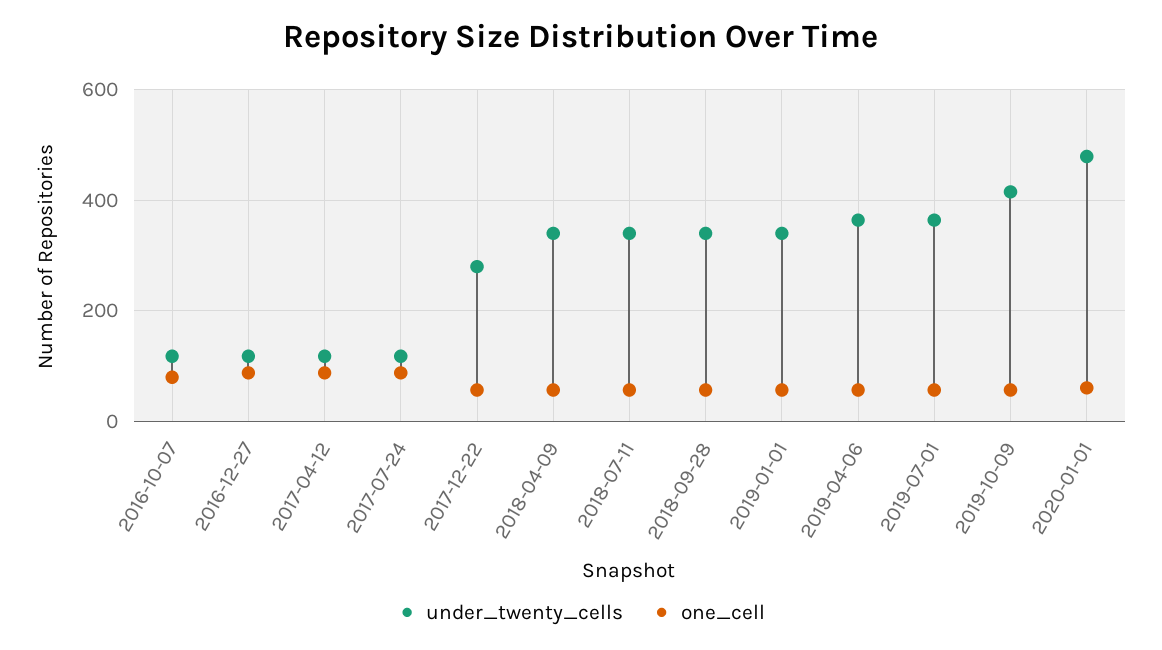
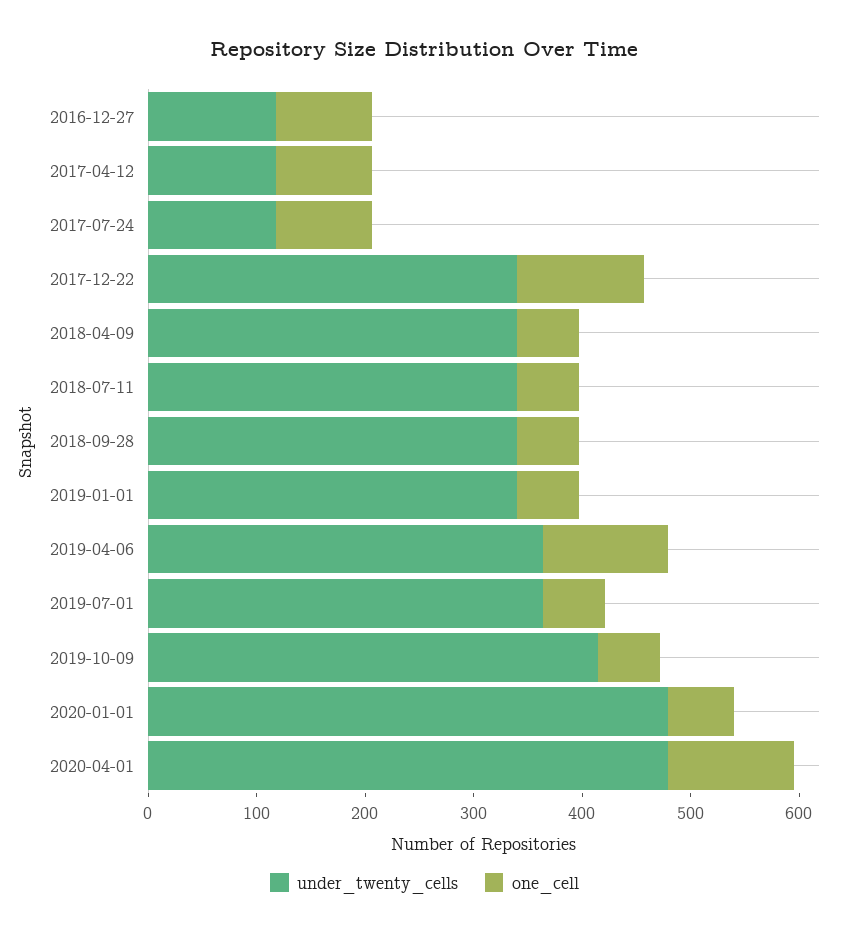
under_twenty_cells, 2016-10-07: 120 -> none
one_cell, 2016-10-07: 80 -> none
under_twenty_cells, 2017-12-22: 280 -> 340
one_cell, 2017-12-22: 60 -> 120
one_cell, 2019-04-06: 60 -> 120
under_twenty_cells, 2020-04-01: none -> 480
one_cell, 2020-04-01: none -> 120

